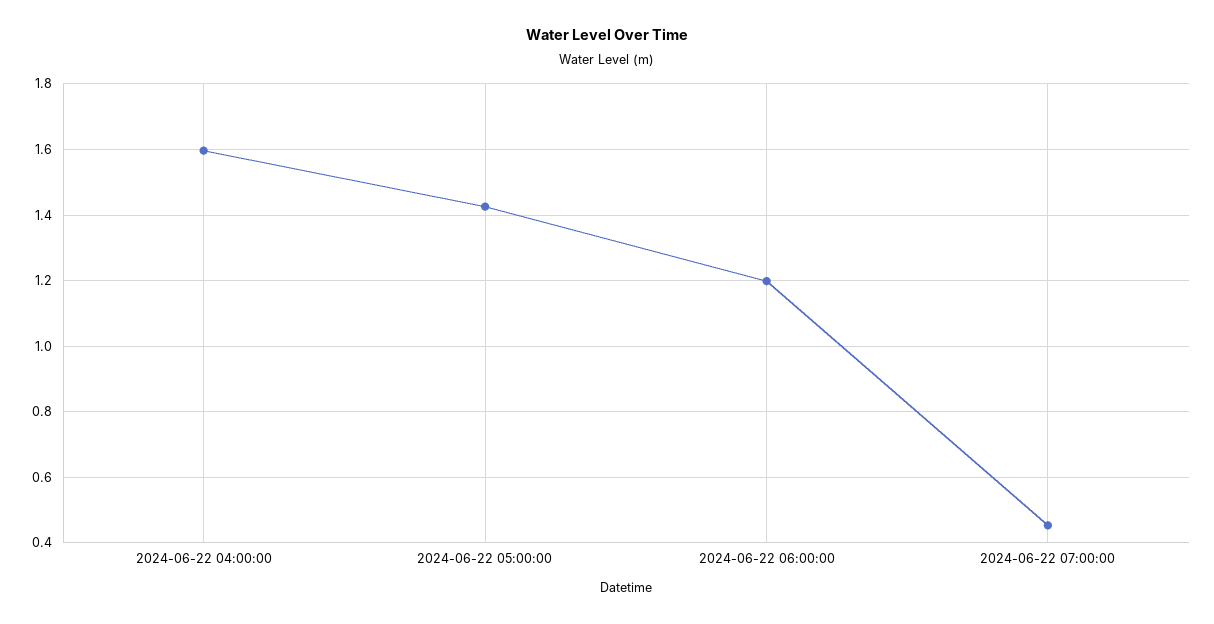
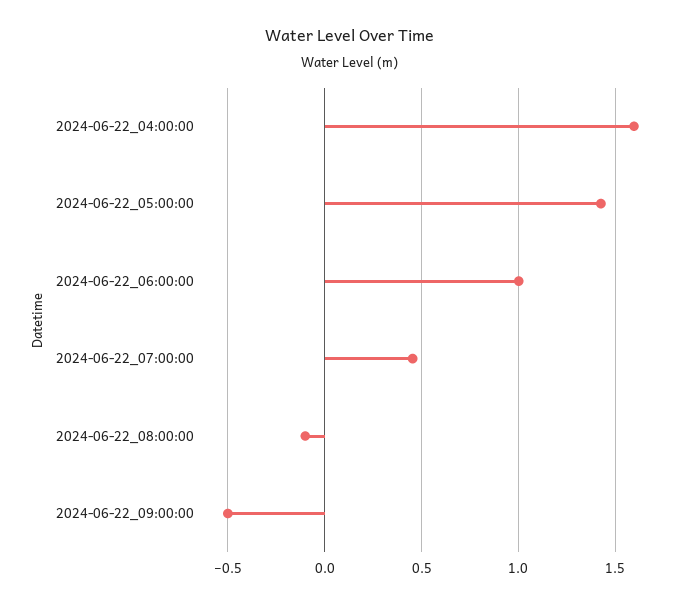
2024-06-22 06:00:00: 1.2 -> 1
2024-06-22_08:00:00: none -> -0.1
2024-06-22_09:00:00: none -> -0.5

